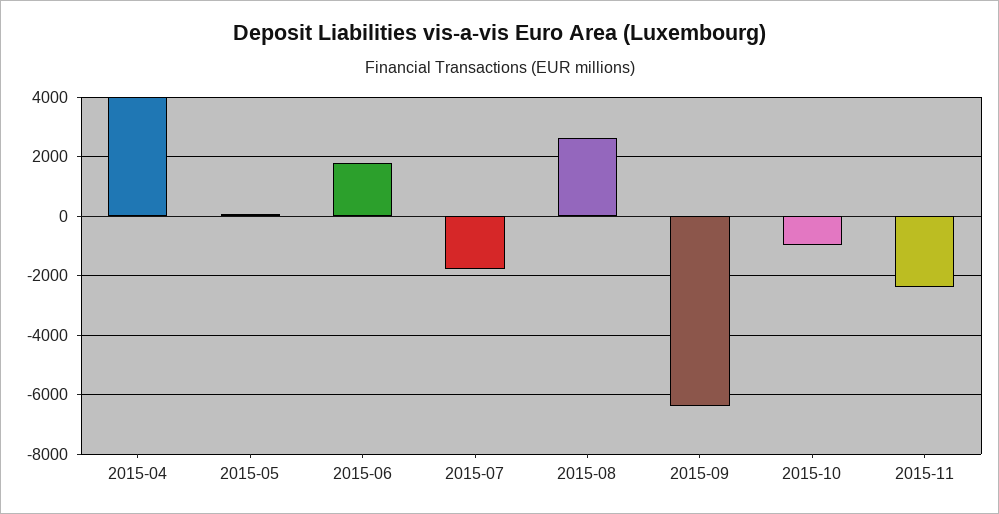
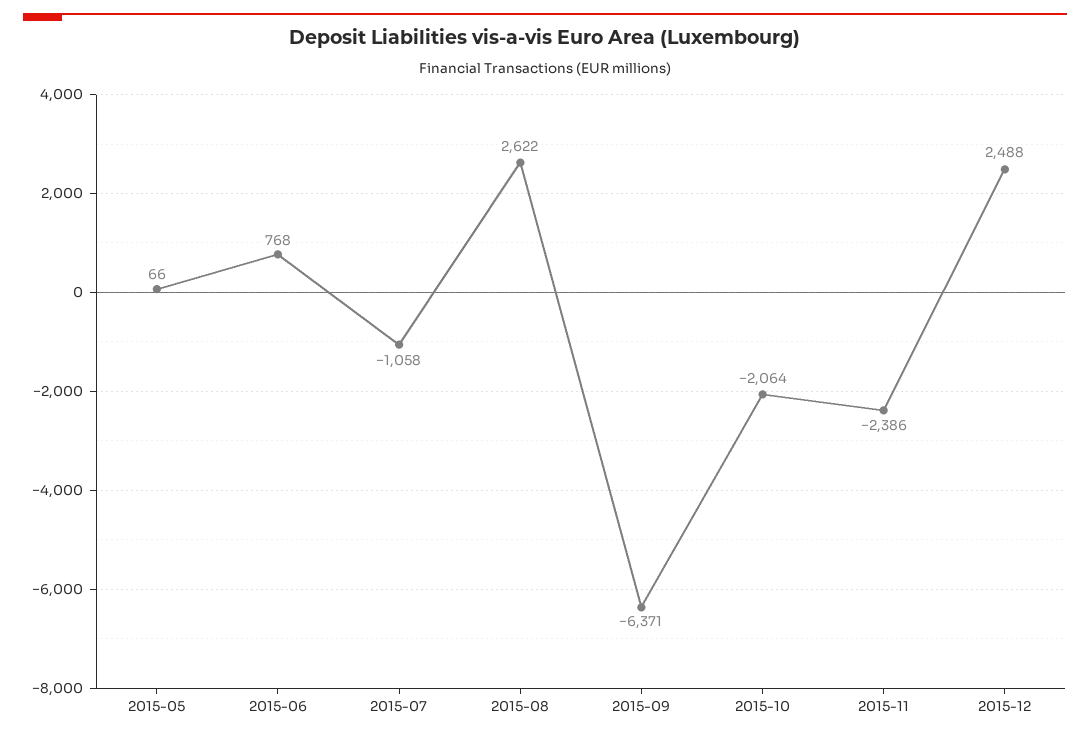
2015-04: 4000 -> none
2015-06: 1750 -> 768
2015-07: -1750 -> -1058
2015-10: -1000 -> -2064
2015-12: none -> 2488

